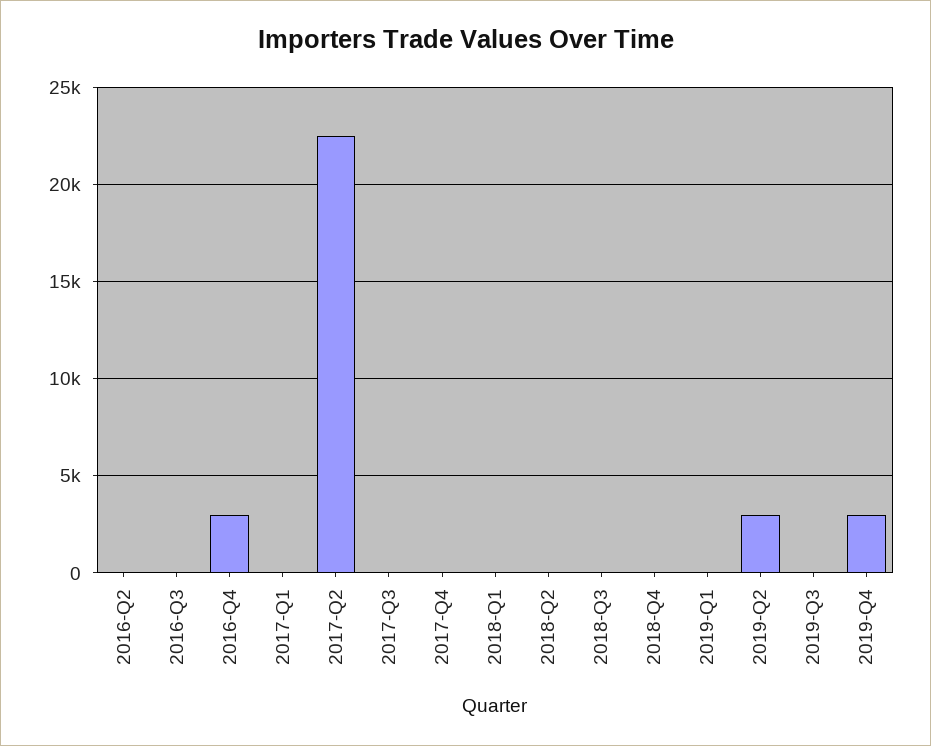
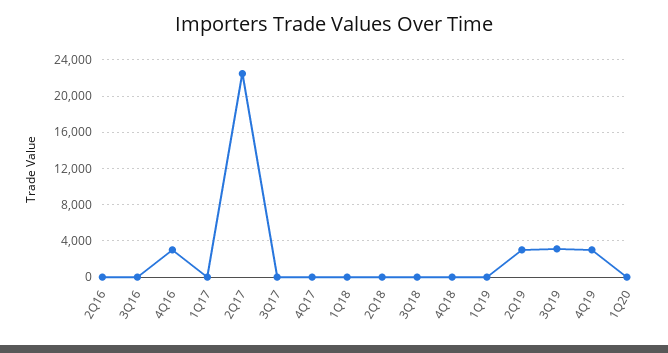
2019-Q3: 0 -> 3000
1Q20: none -> 0

